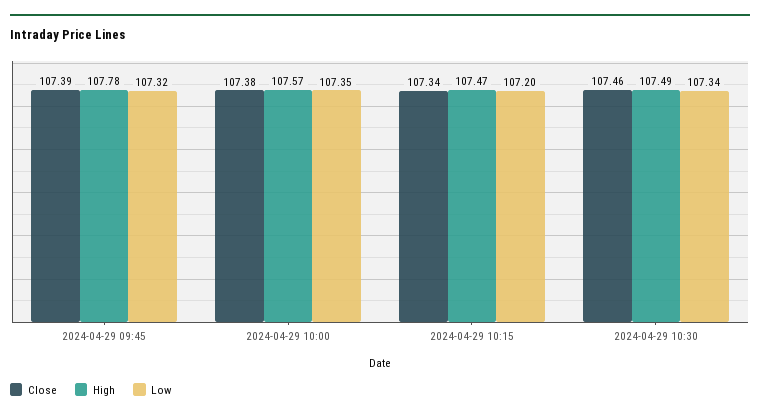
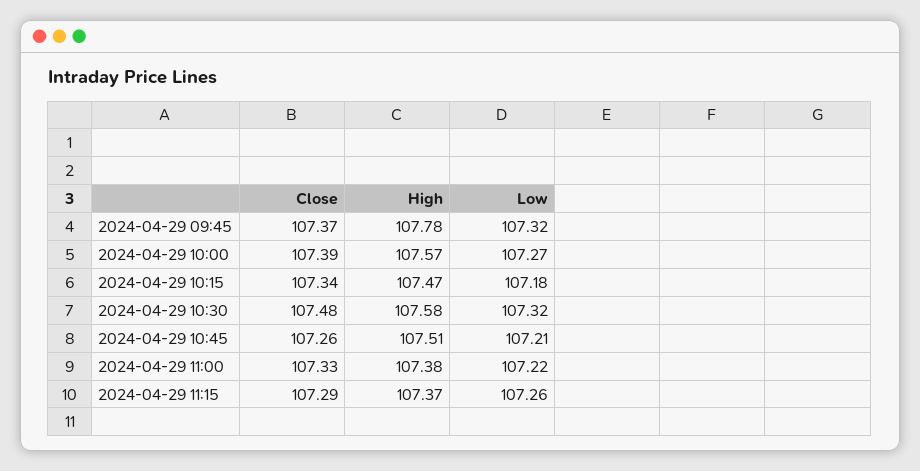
Close, 2024-04-29 09:45: 107.39 -> 107.37
Close, 2024-04-29 10:00: 107.38 -> 107.39
Low, 2024-04-29 10:00: 107.35 -> 107.27
Low, 2024-04-29 10:15: 107.2 -> 107.18
Close, 2024-04-29 10:30: 107.46 -> 107.48
High, 2024-04-29 10:30: 107.49 -> 107.58
Low, 2024-04-29 10:30: 107.34 -> 107.32
Close, 2024-04-29 10:45: none -> 107.26
High, 2024-04-29 10:45: none -> 107.51
Low, 2024-04-29 10:45: none -> 107.21
Close, 2024-04-29 11:00: none -> 107.33
High, 2024-04-29 11:00: none -> 107.38
Low, 2024-04-29 11:00: none -> 107.22
Close, 2024-04-29 11:15: none -> 107.29
High, 2024-04-29 11:15: none -> 107.37
Low, 2024-04-29 11:15: none -> 107.26

